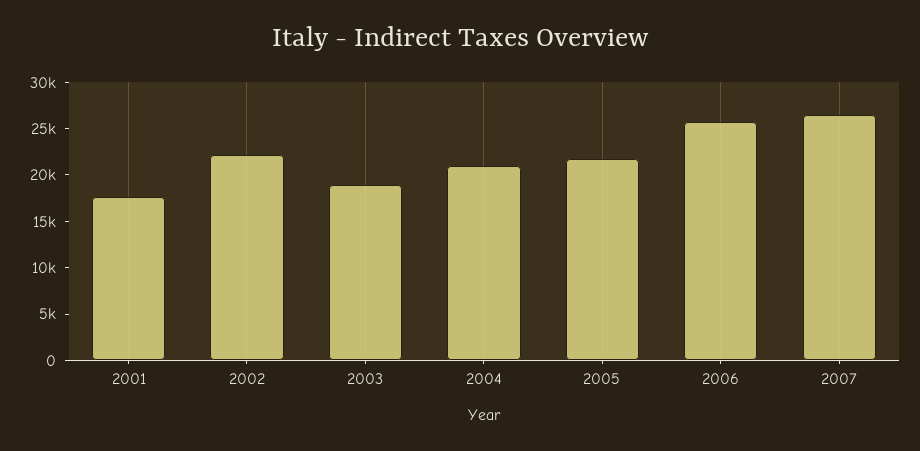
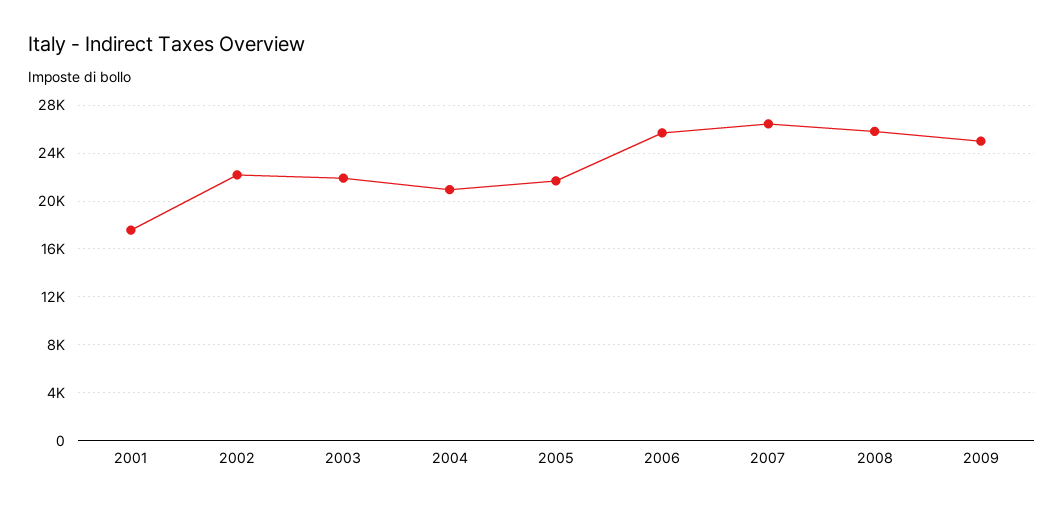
2003: 19000 -> 22000
2008: none -> 26000
2009: none -> 25000

